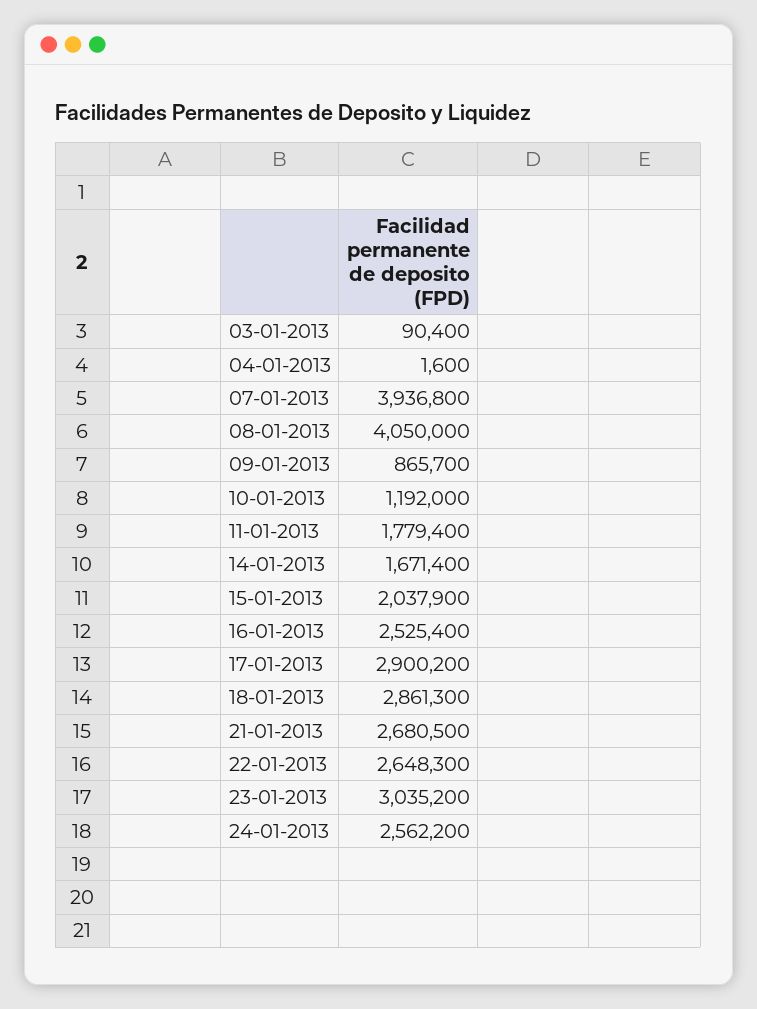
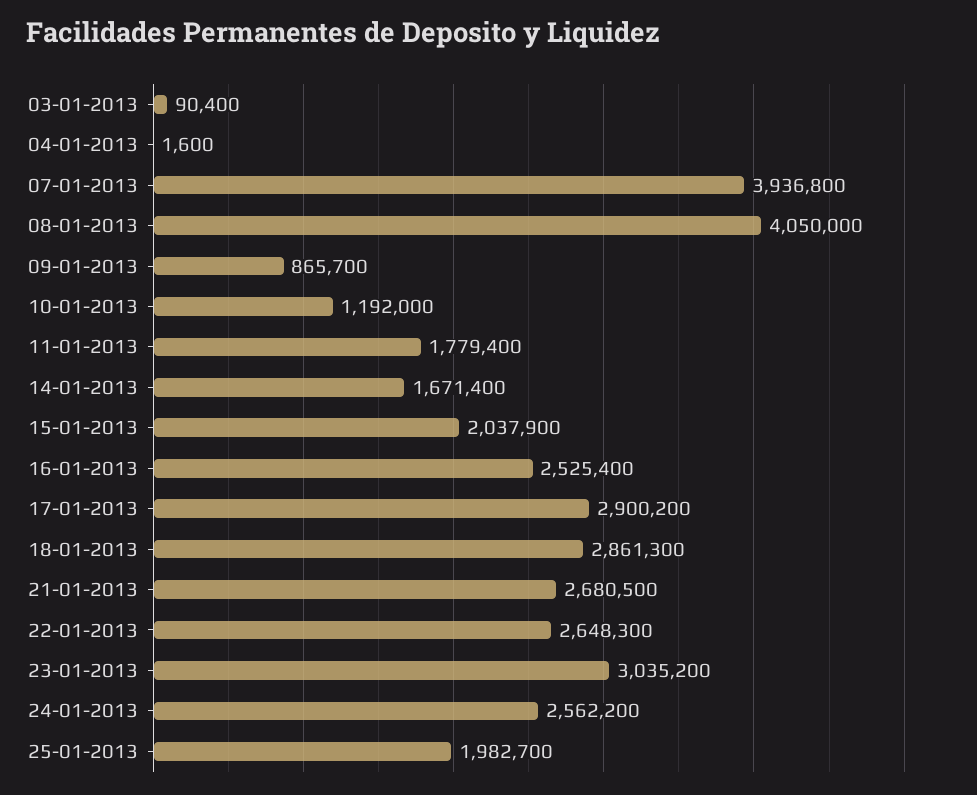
25-01-2013: none -> 1982700

